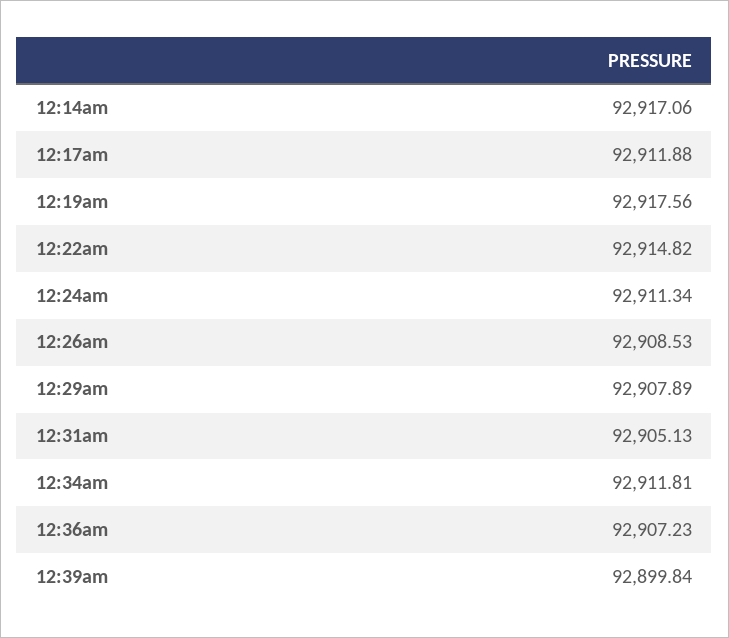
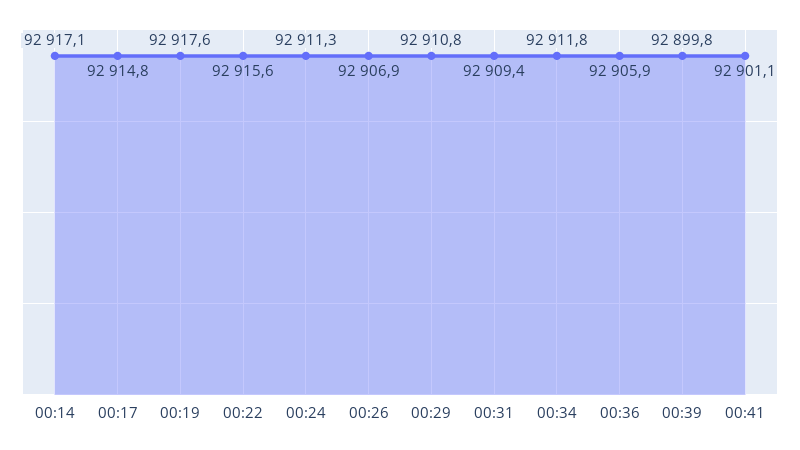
12:17am: 92911.88 -> 92914.8
12:22am: 92914.82 -> 92915.6
12:26am: 92908.53 -> 92906.9
12:29am: 92907.89 -> 92910.8
12:31am: 92905.13 -> 92909.4
12:36am: 92907.23 -> 92905.9
00:41: none -> 92901.1

